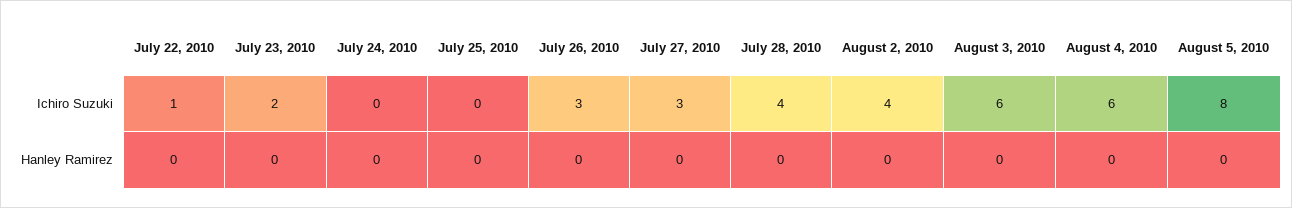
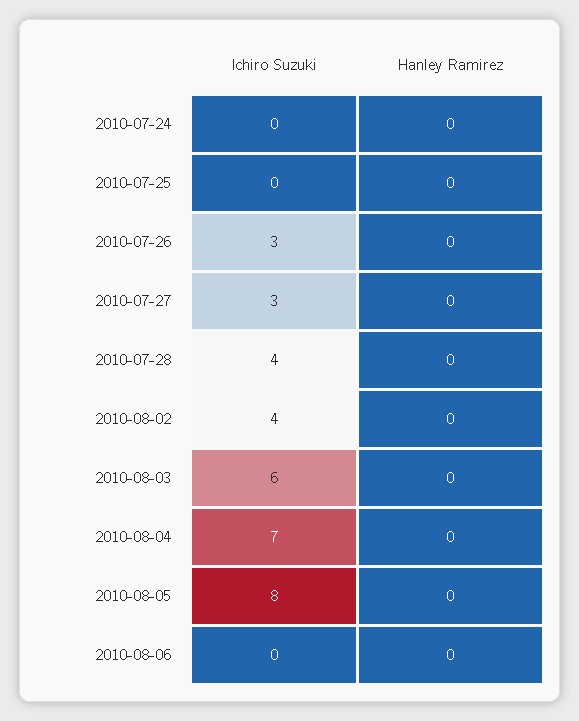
July 22, 2010, Ichiro Suzuki: 1 -> none
July 23, 2010, Ichiro Suzuki: 2 -> none
August 4, 2010, Ichiro Suzuki: 6 -> 7
July 22, 2010, Hanley Ramirez: 0 -> none
July 23, 2010, Hanley Ramirez: 0 -> none
2010-08-06, Ichiro Suzuki: none -> 0
2010-08-06, Hanley Ramirez: none -> 0

